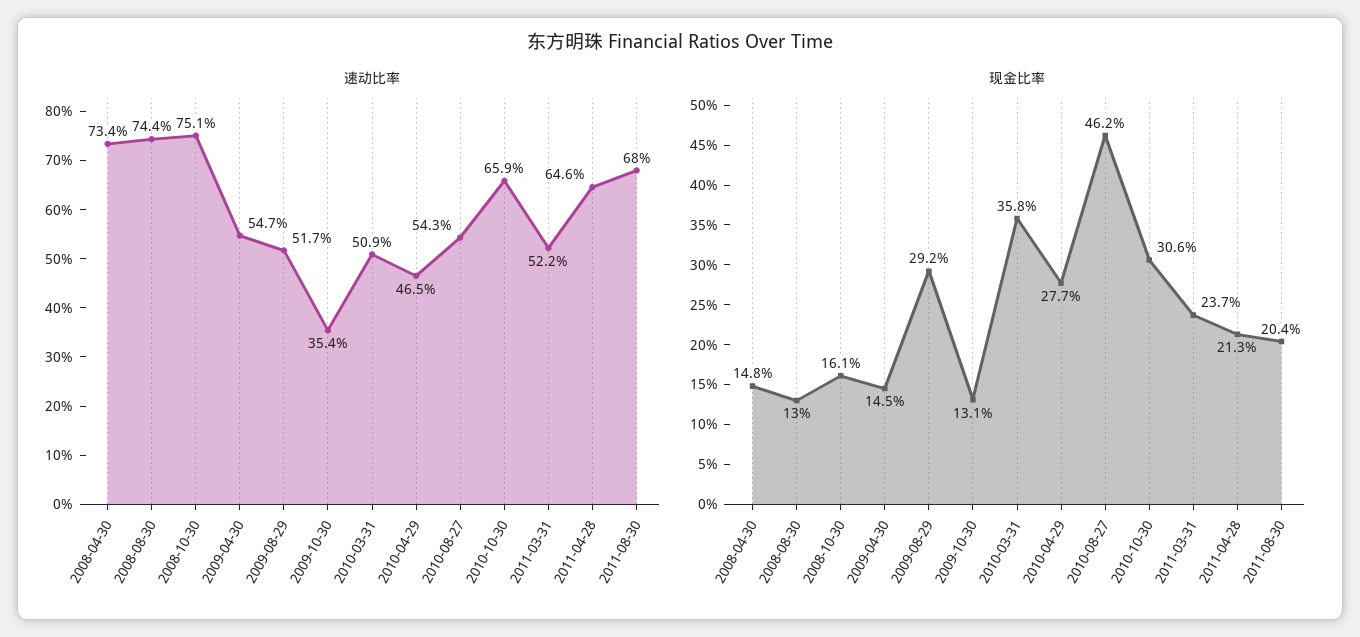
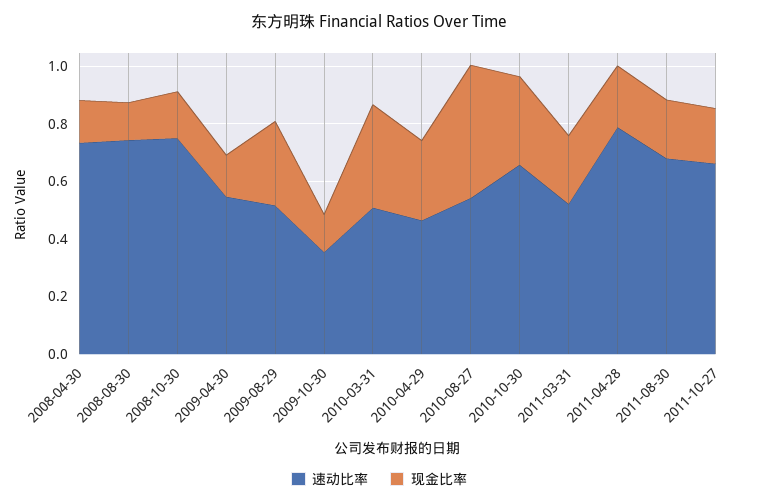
速动比率, 2011-04-28: 0.646 -> 0.8
速动比率, 2011-10-27: none -> 0.65
现金比率, 2011-10-27: none -> 0.2

